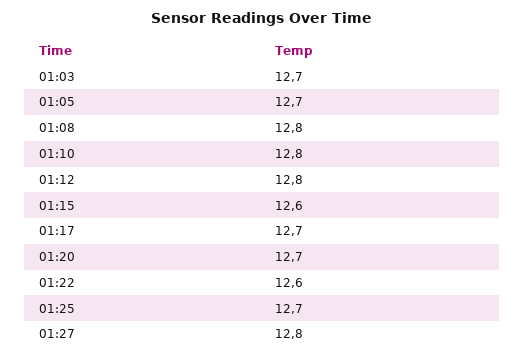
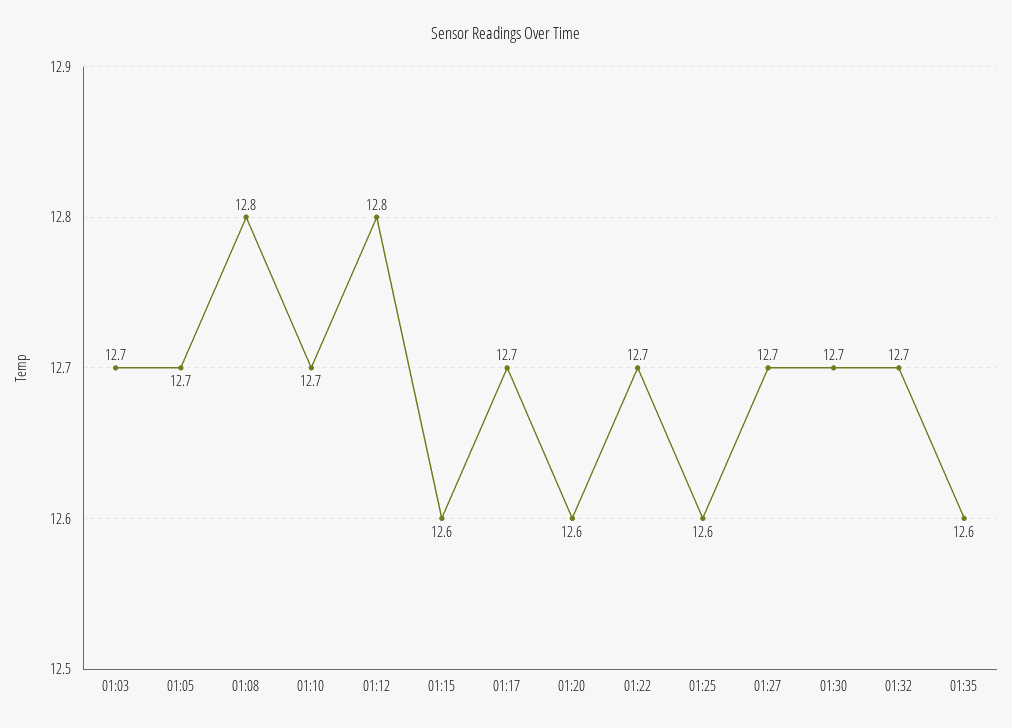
01:10: 12.8 -> 12.7
01:20: 12.7 -> 12.6
01:22: 12.6 -> 12.7
01:25: 12.7 -> 12.6
01:27: 12.8 -> 12.7
01:30: none -> 12.7
01:32: none -> 12.7
01:35: none -> 12.6

